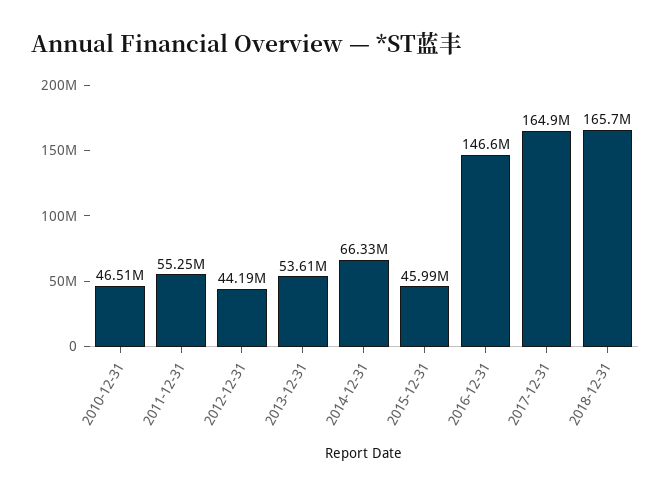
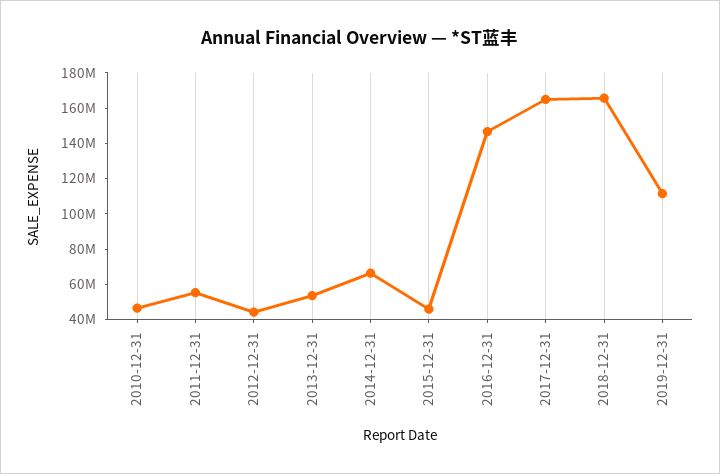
2019-12-31: none -> 110000000

